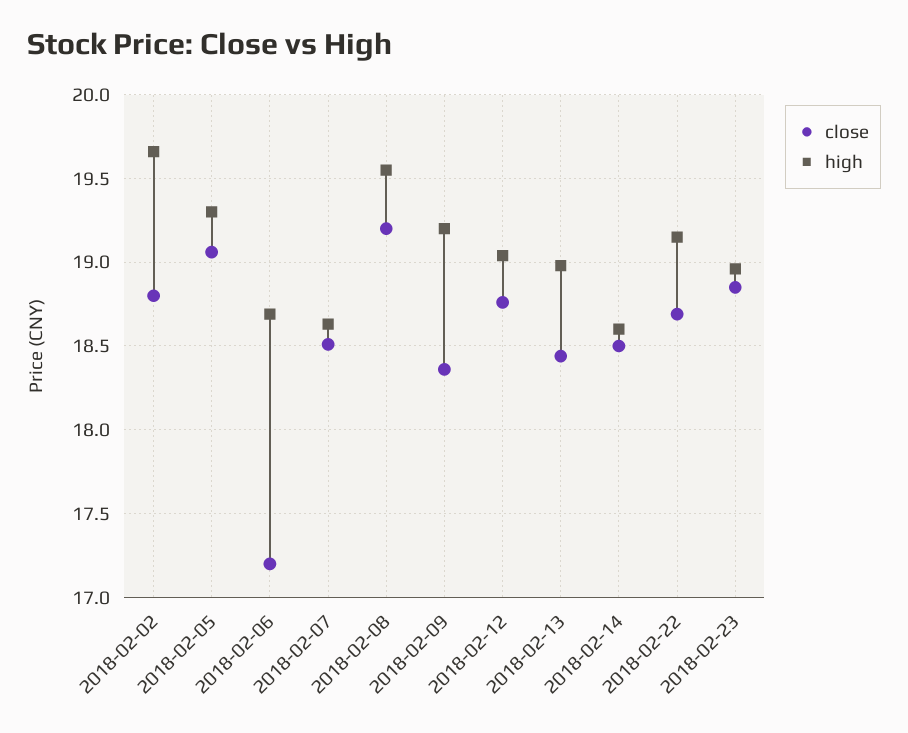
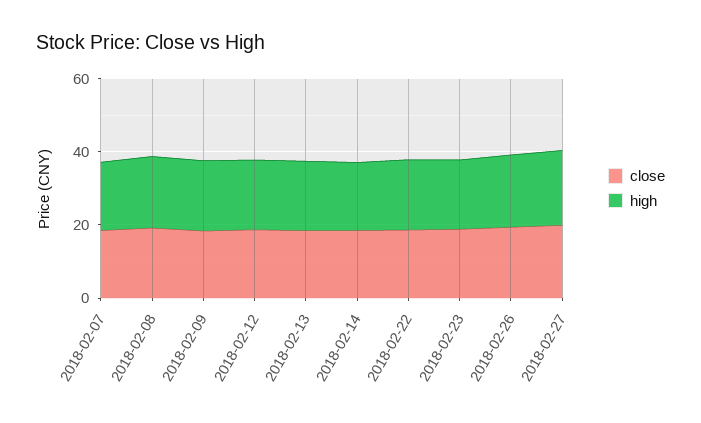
close, 2018-02-02: 18.8 -> none
high, 2018-02-02: 19.65 -> none
close, 2018-02-05: 19.05 -> none
high, 2018-02-05: 19.3 -> none
close, 2018-02-06: 17.2 -> none
high, 2018-02-06: 18.7 -> none
close, 2018-02-26: none -> 20
high, 2018-02-26: none -> 20
close, 2018-02-27: none -> 20
high, 2018-02-27: none -> 20

